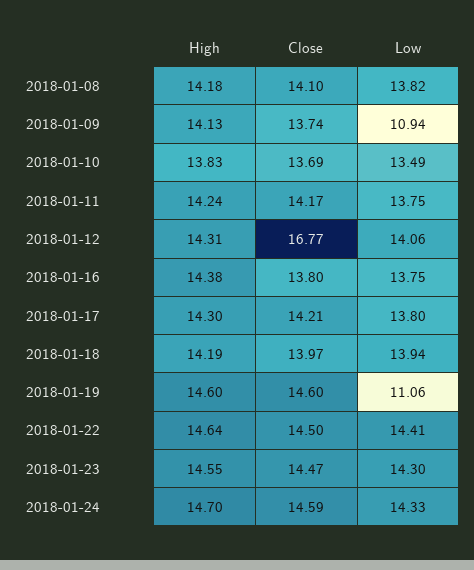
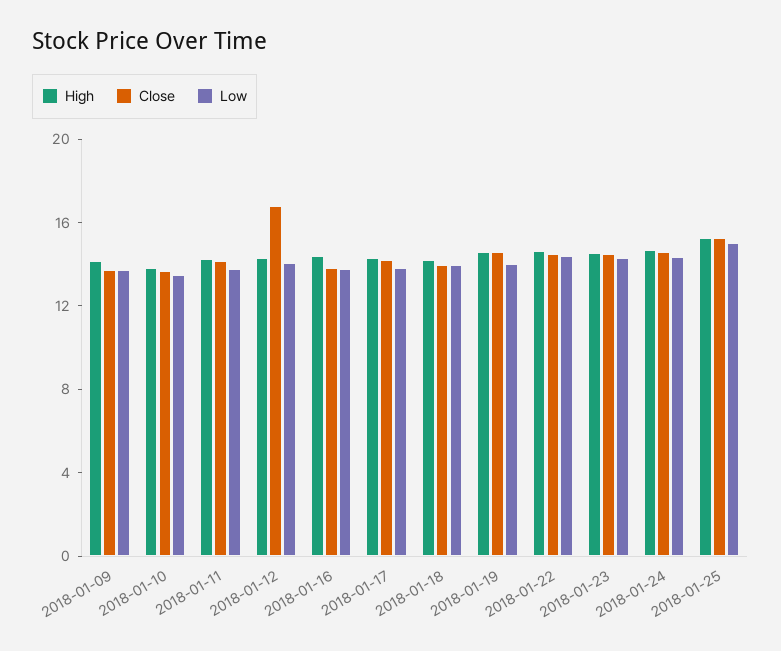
High, 2018-01-08: 14.18 -> none
Close, 2018-01-08: 14.1 -> none
Low, 2018-01-08: 13.82 -> none
Low, 2018-01-09: 10.94 -> 14
Low, 2018-01-19: 11.06 -> 14
High, 2018-01-25: none -> 15
Close, 2018-01-25: none -> 15
Low, 2018-01-25: none -> 15

